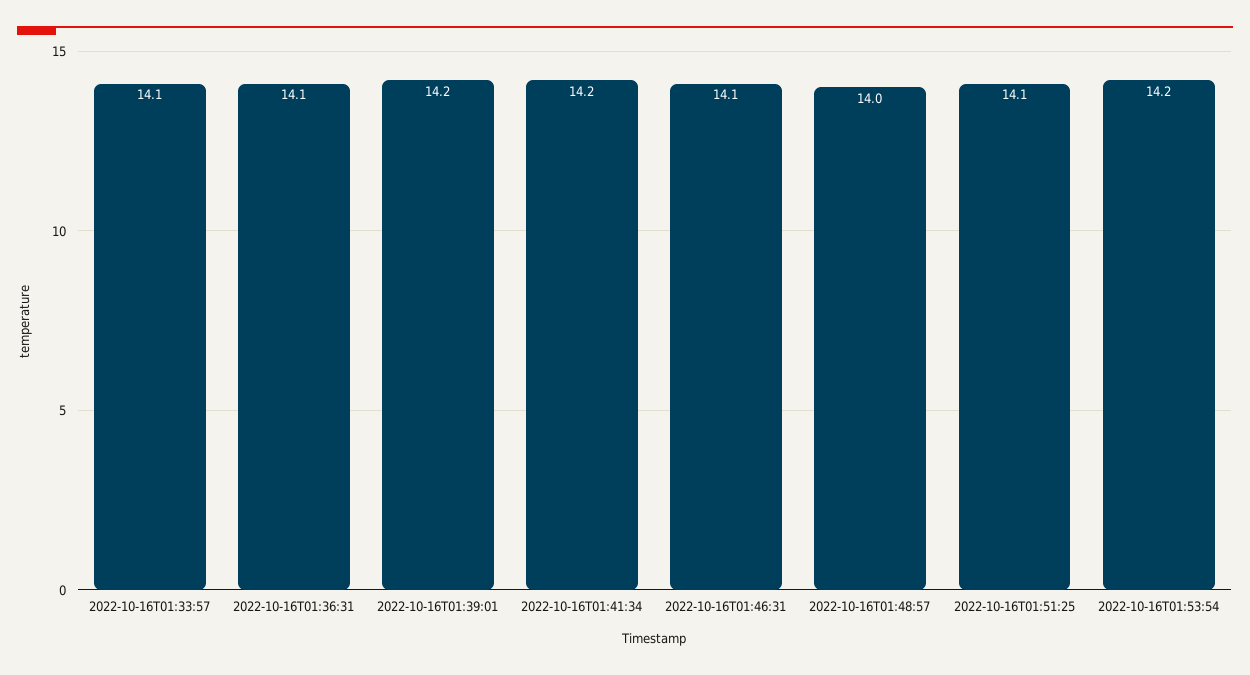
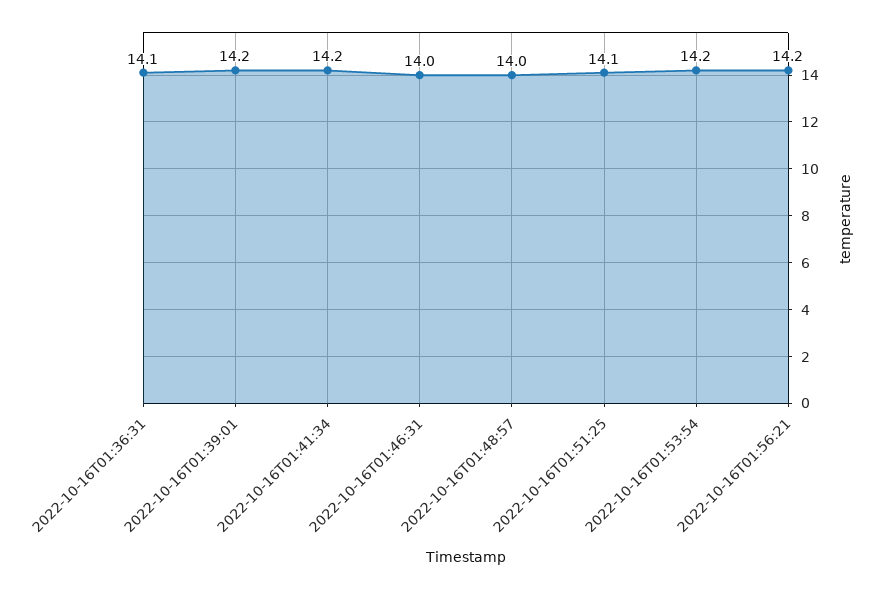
2022-10-16T01:33:57: 14.1 -> none
2022-10-16T01:46:31: 14.1 -> 14
2022-10-16T01:56:21: none -> 14.2

